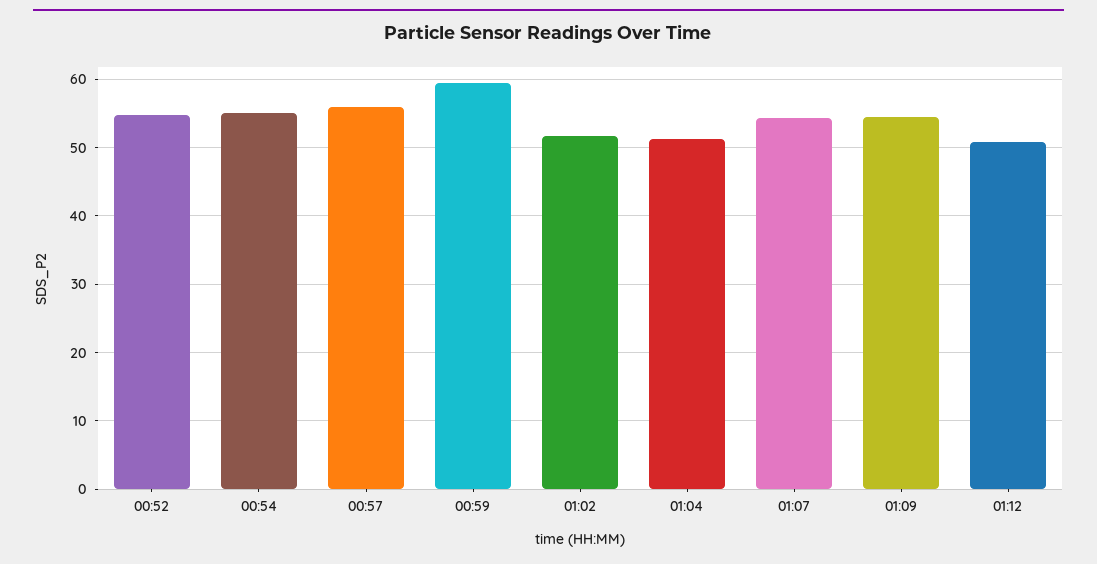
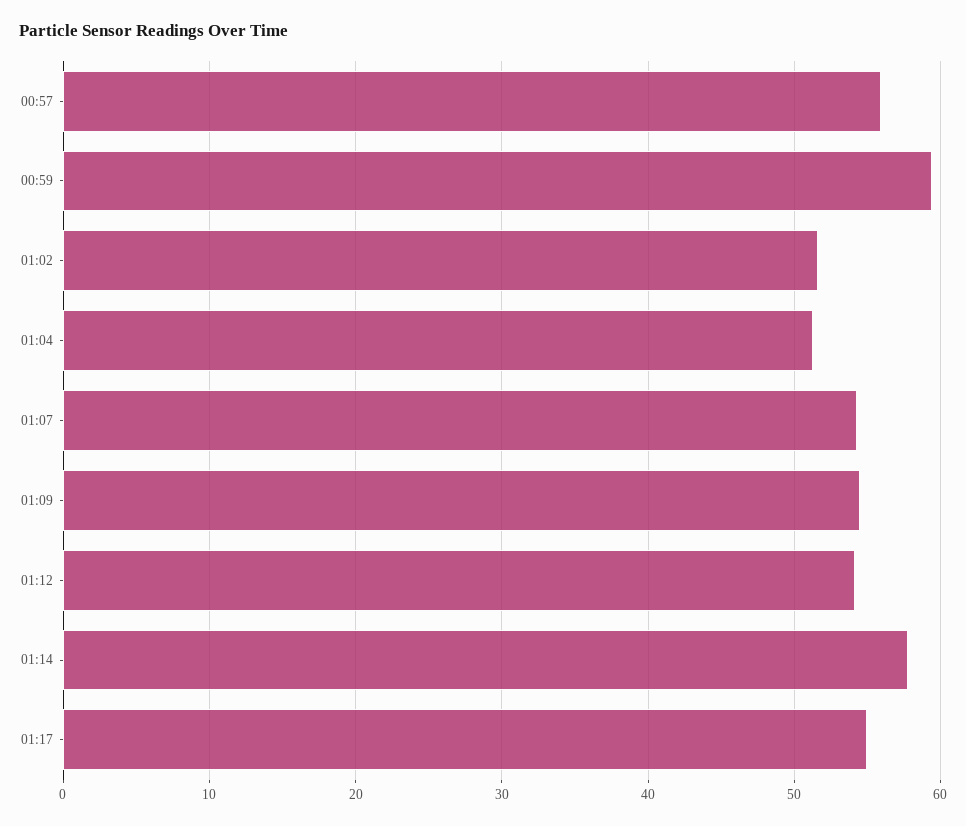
00:52: 55 -> none
00:54: 55 -> none
01:12: 51 -> 54
01:14: none -> 58
01:17: none -> 55

